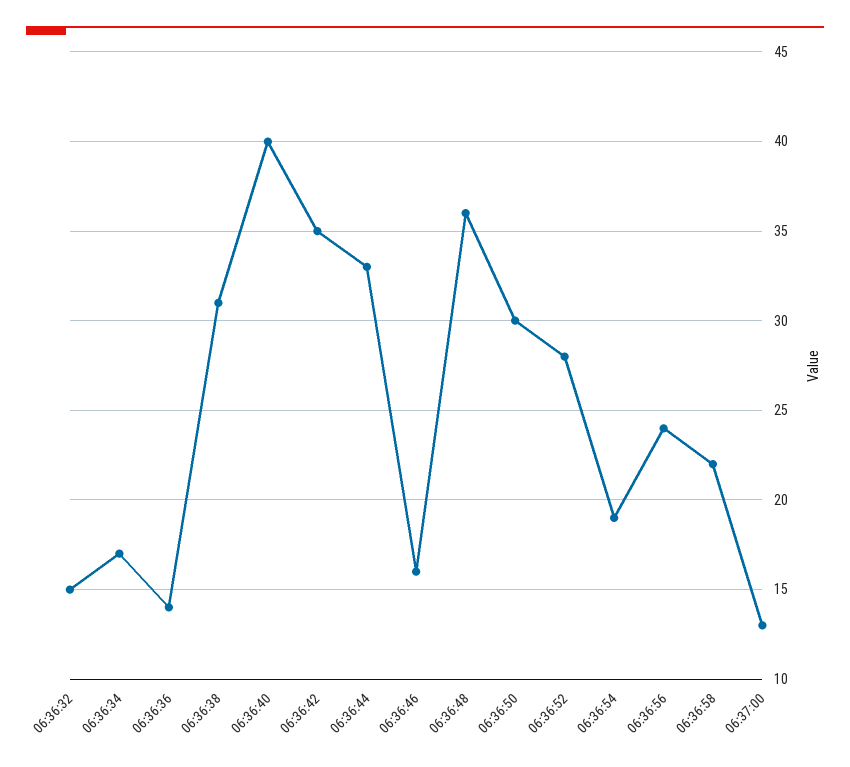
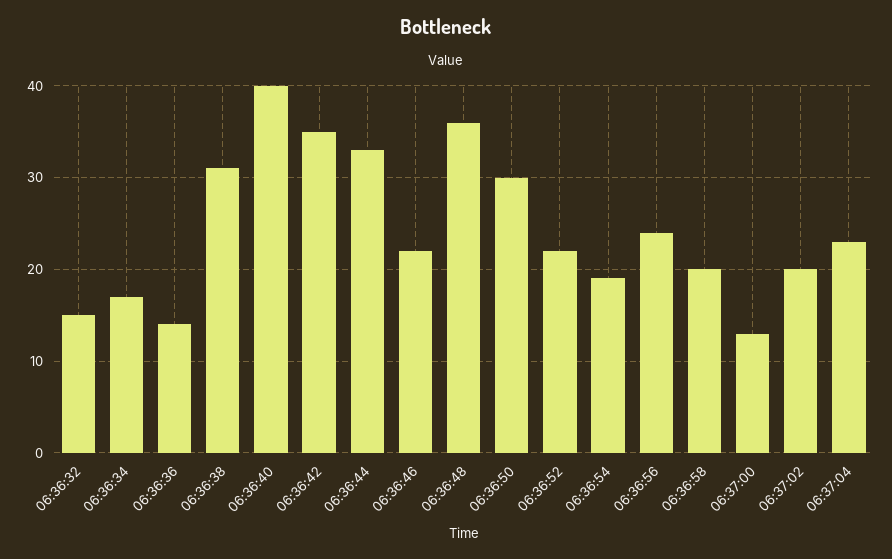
06:36:46: 16 -> 22
06:36:52: 28 -> 22
06:36:58: 22 -> 20
06:37:02: none -> 20
06:37:04: none -> 23

